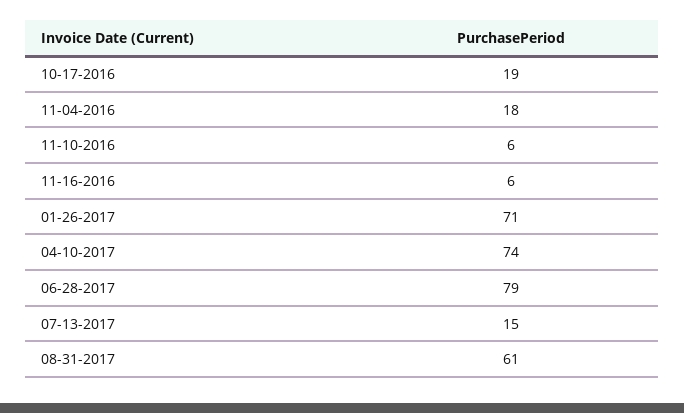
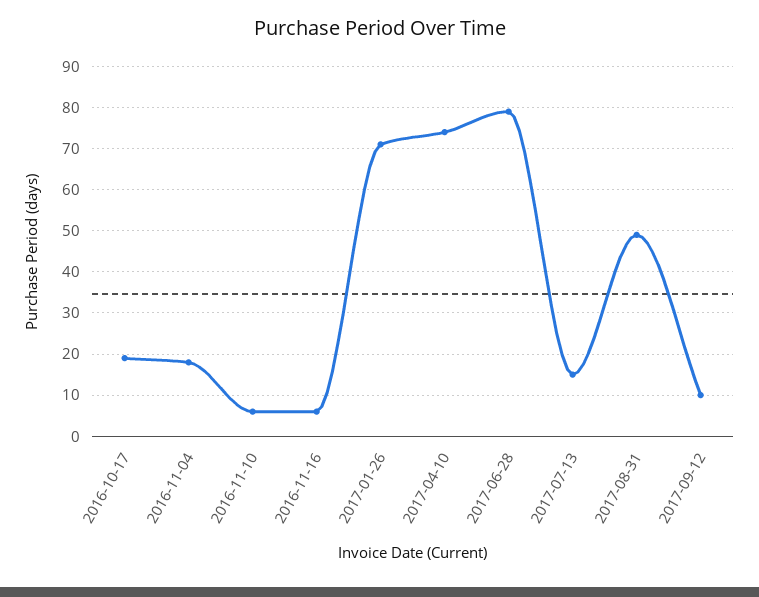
08-31-2017: 61 -> 50
2017-09-12: none -> 10

